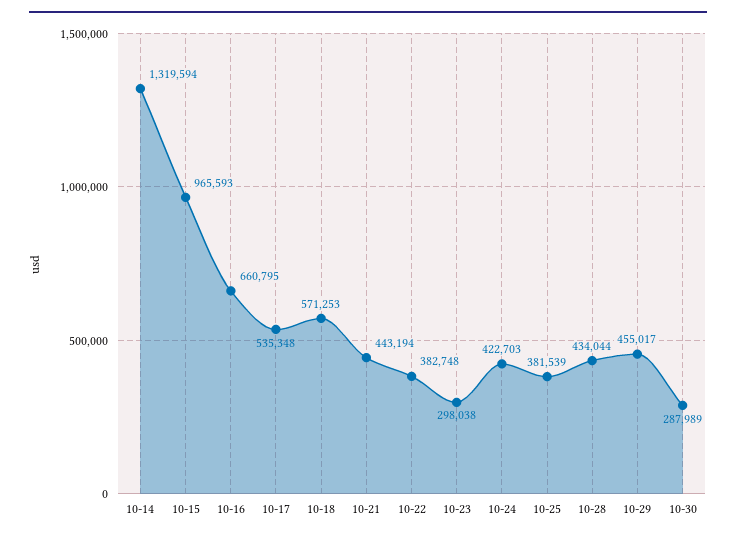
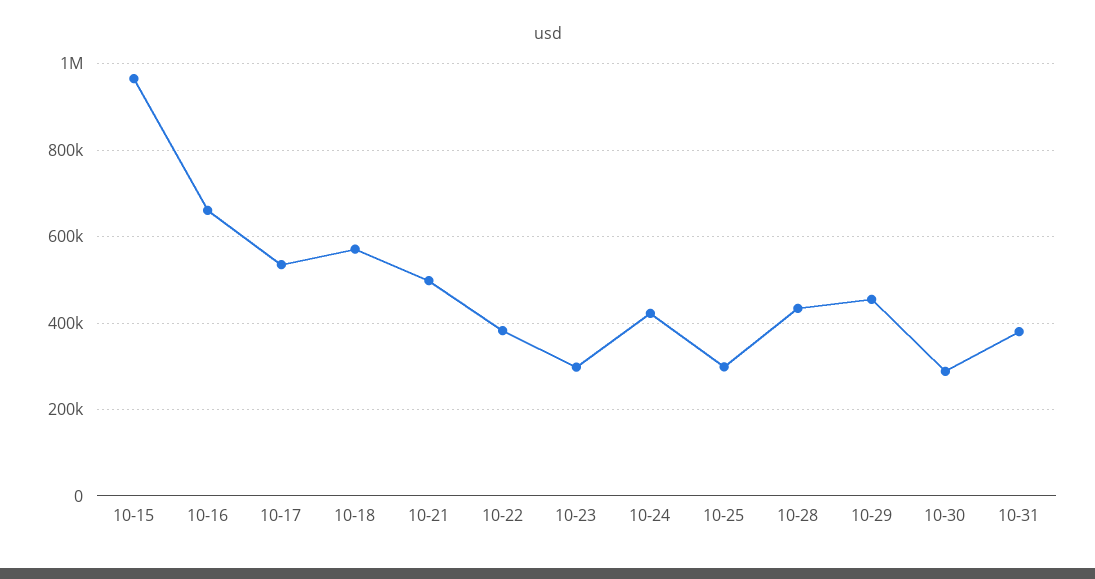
10-14: 1319594 -> none
10-21: 443194 -> 500000
10-25: 381539 -> 300000
10-31: none -> 380000

